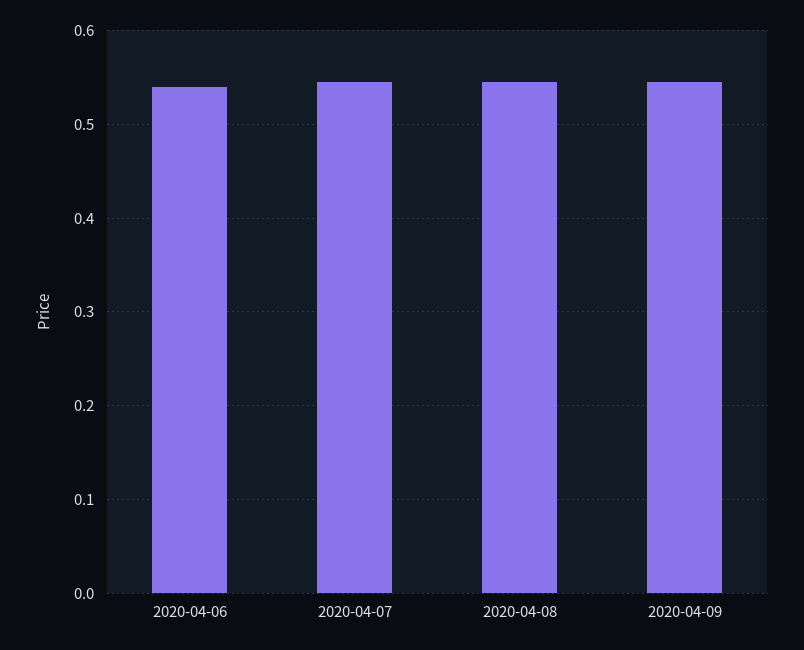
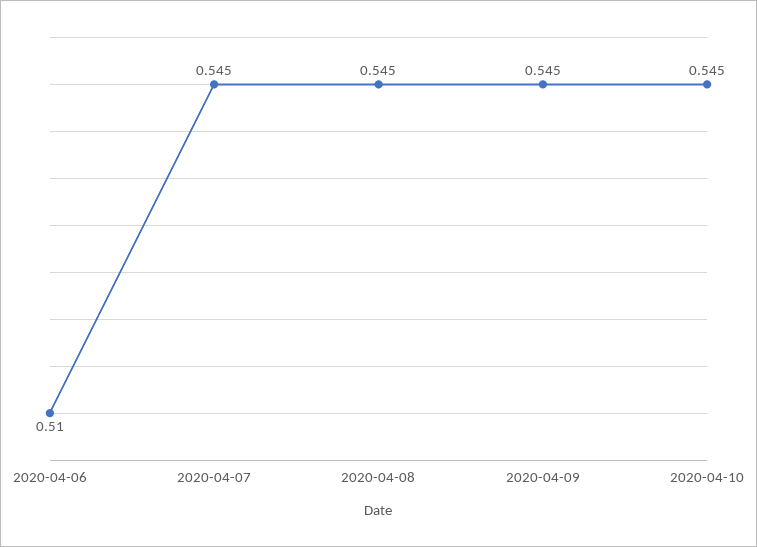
2020-04-06: 0.54 -> 0.51
2020-04-10: none -> 0.545

